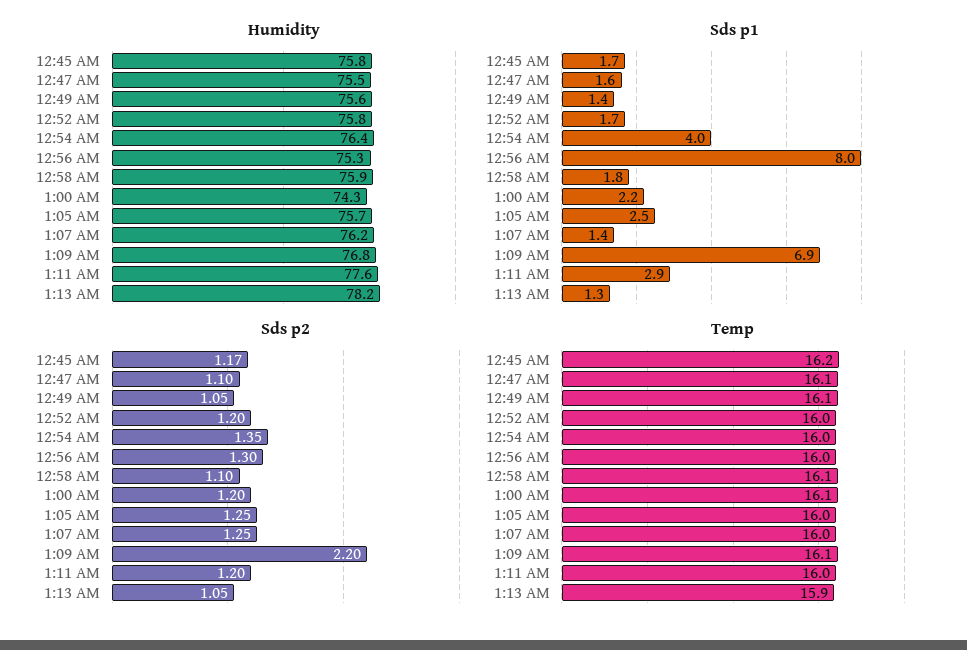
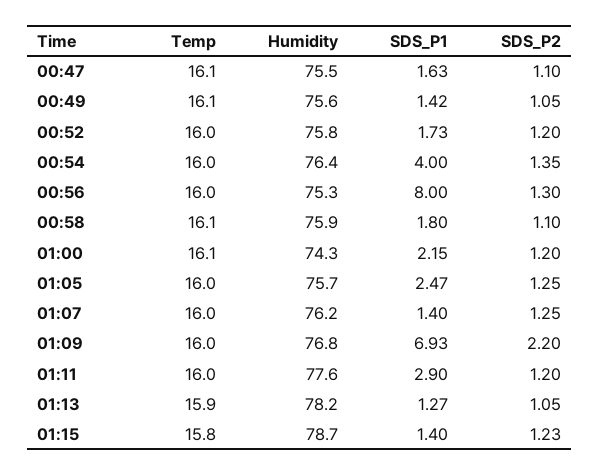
Humidity, 12:45 AM: 75.8 -> none
Sds p1, 12:45 AM: 1.7 -> none
Sds p2, 12:45 AM: 1.17 -> none
Temp, 12:45 AM: 16.2 -> none
Temp, 1:09 AM: 16.1 -> 16
Temp, 01:15: none -> 15.8
Humidity, 01:15: none -> 78.7
Sds p1, 01:15: none -> 1.4
Sds p2, 01:15: none -> 1.23

